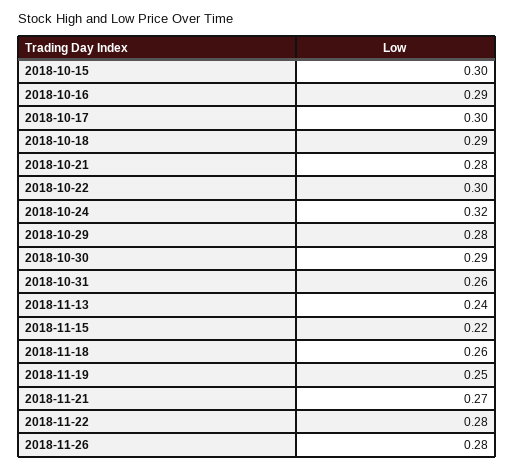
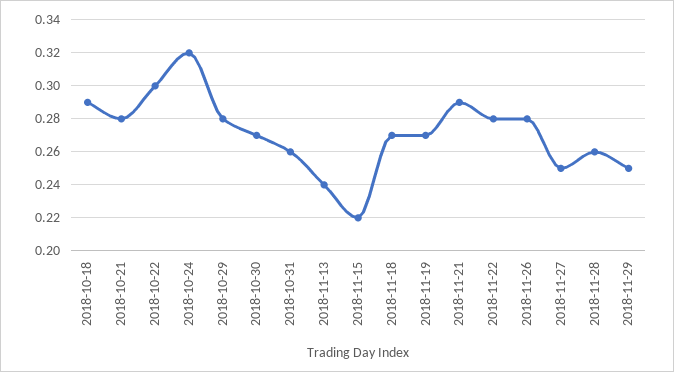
2018-10-15: 0.3 -> none
2018-10-16: 0.29 -> none
2018-10-17: 0.3 -> none
2018-10-30: 0.29 -> 0.27
2018-11-18: 0.26 -> 0.27
2018-11-19: 0.25 -> 0.27
2018-11-21: 0.27 -> 0.29
2018-11-27: none -> 0.25
2018-11-28: none -> 0.26
2018-11-29: none -> 0.25

